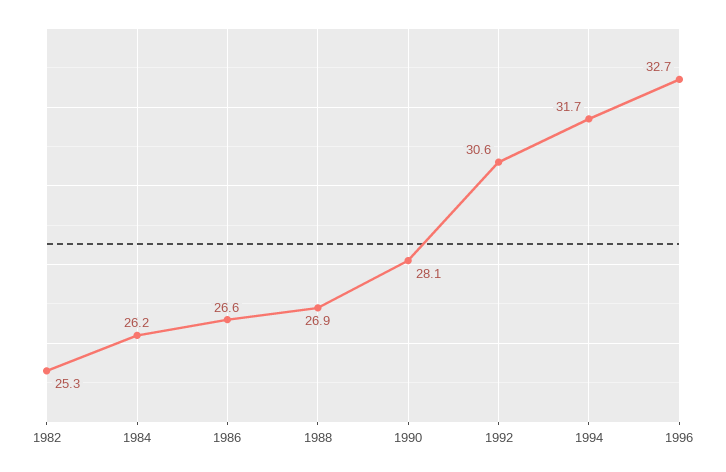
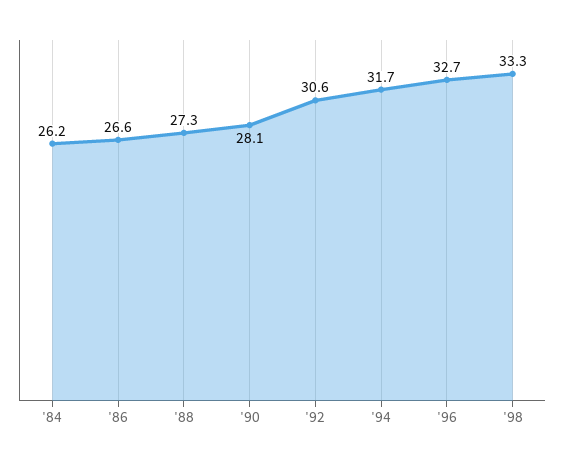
1982: 25.3 -> none
1988: 26.9 -> 27.3
'98: none -> 33.3

